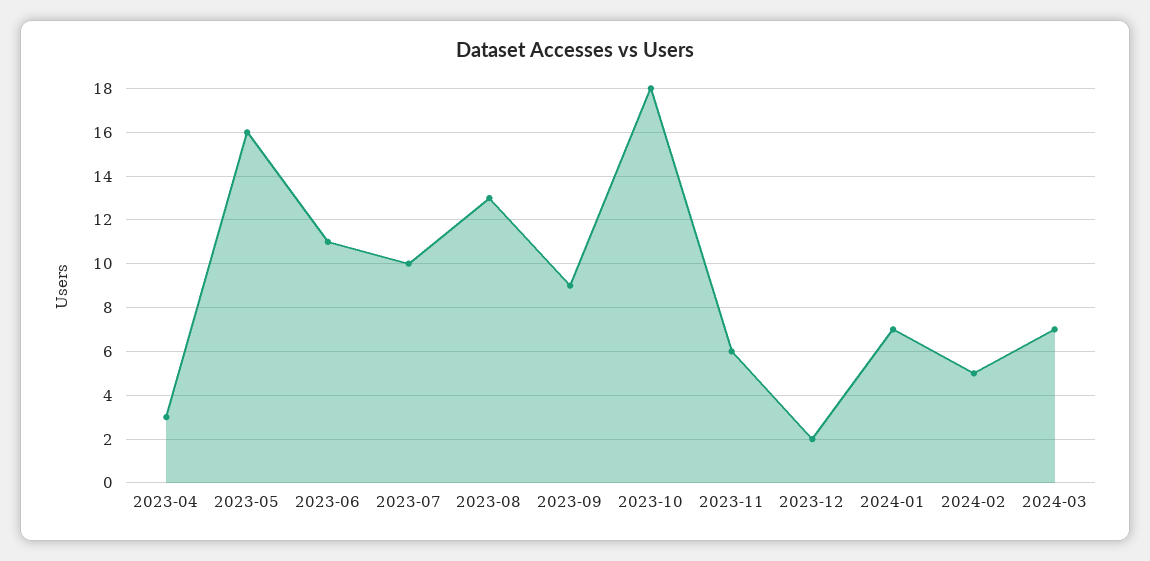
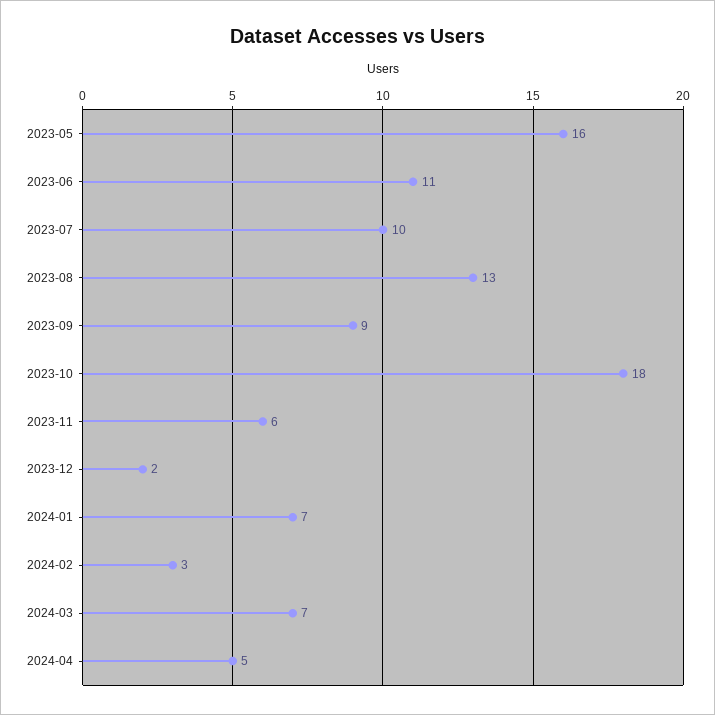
2023-04: 3 -> none
2024-02: 5 -> 3
2024-04: none -> 5

